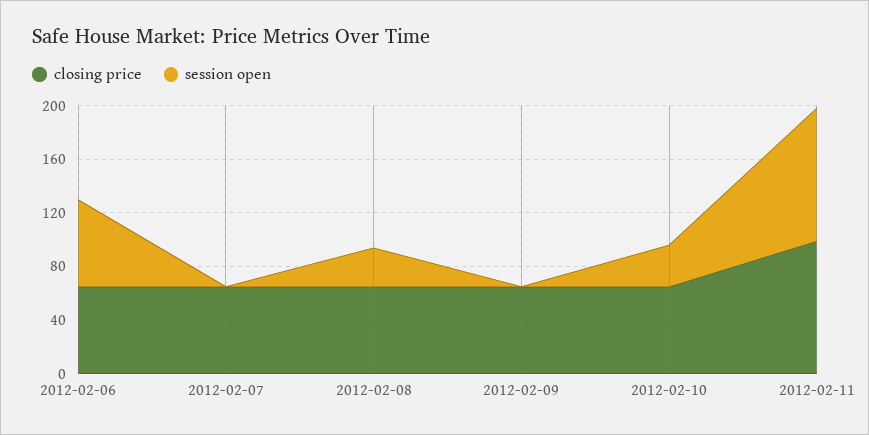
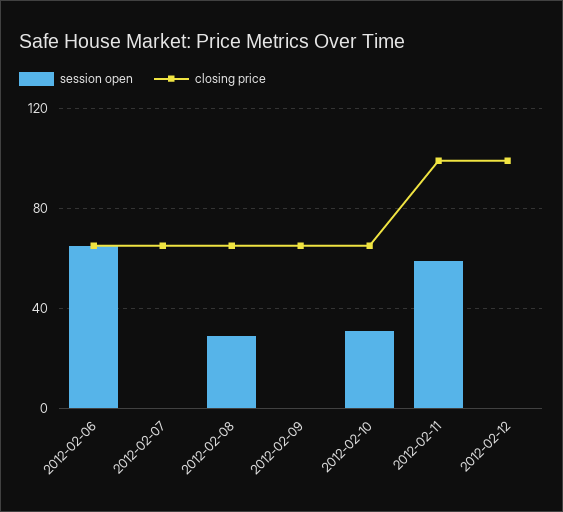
session open, 2012-02-11: 100 -> 60
session open, 2012-02-12: none -> 0
closing price, 2012-02-12: none -> 100

